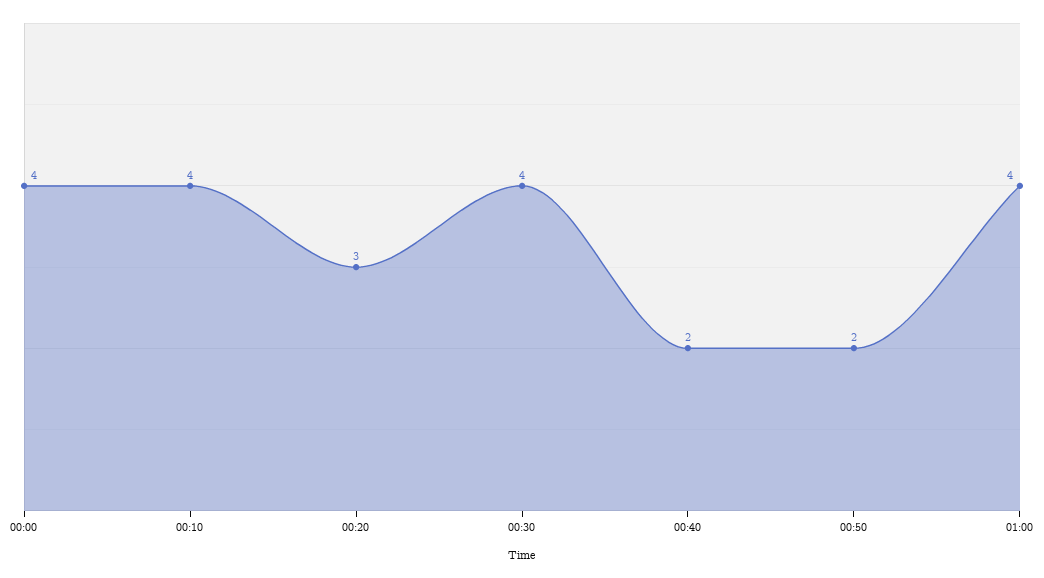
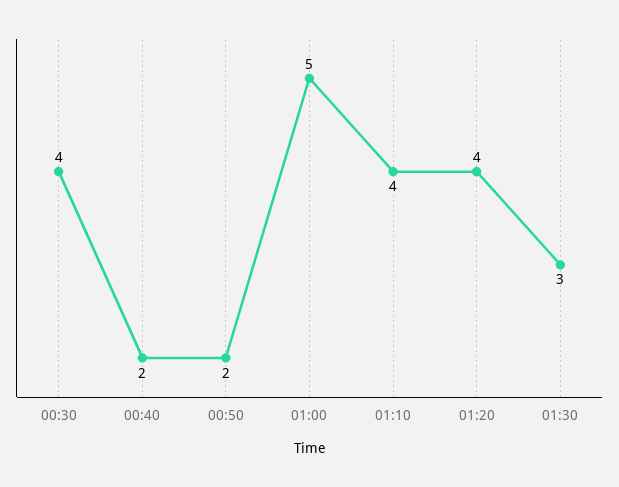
00:00: 4 -> none
00:10: 4 -> none
00:20: 3 -> none
01:00: 4 -> 5
01:10: none -> 4
01:20: none -> 4
01:30: none -> 3

